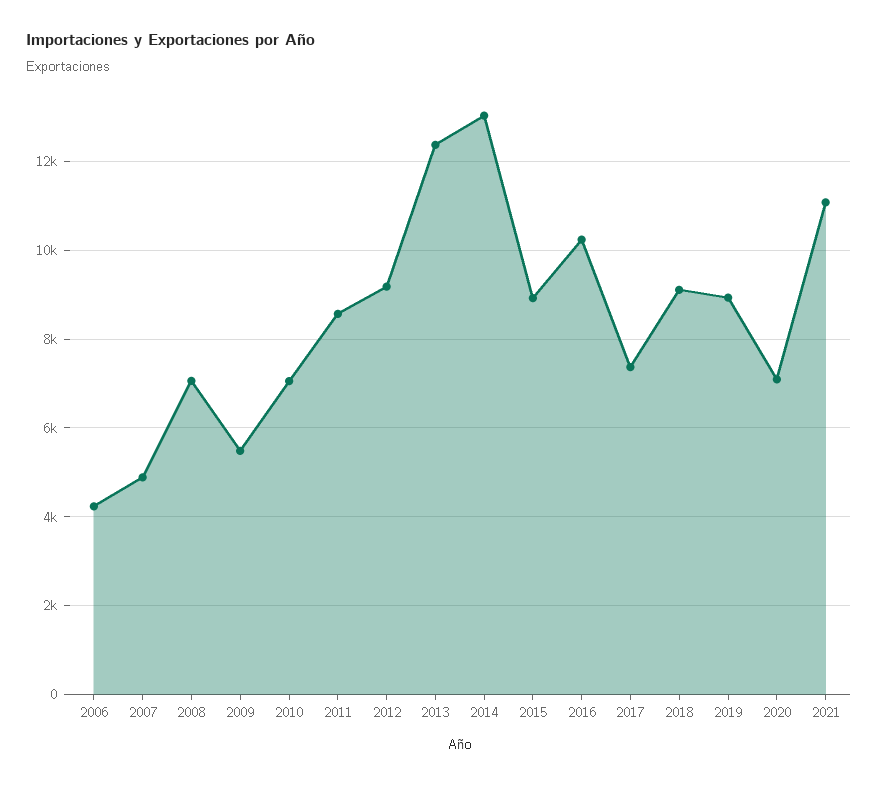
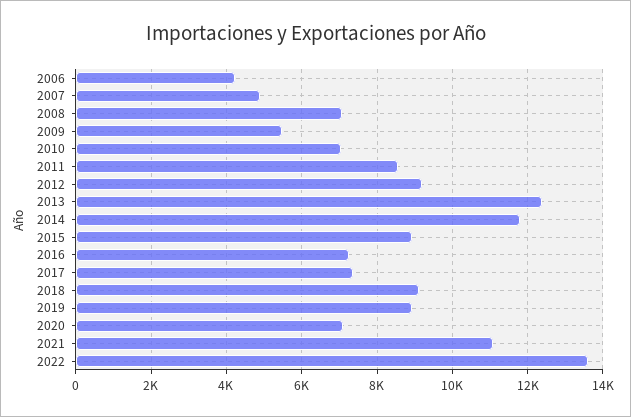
2014: 13000 -> 11800
2016: 10200 -> 7200
2022: none -> 13600

